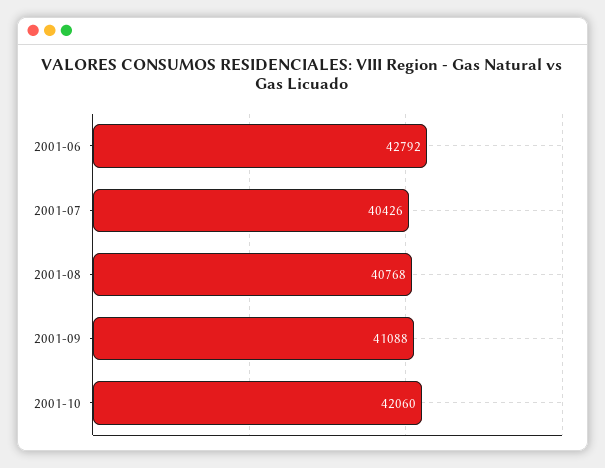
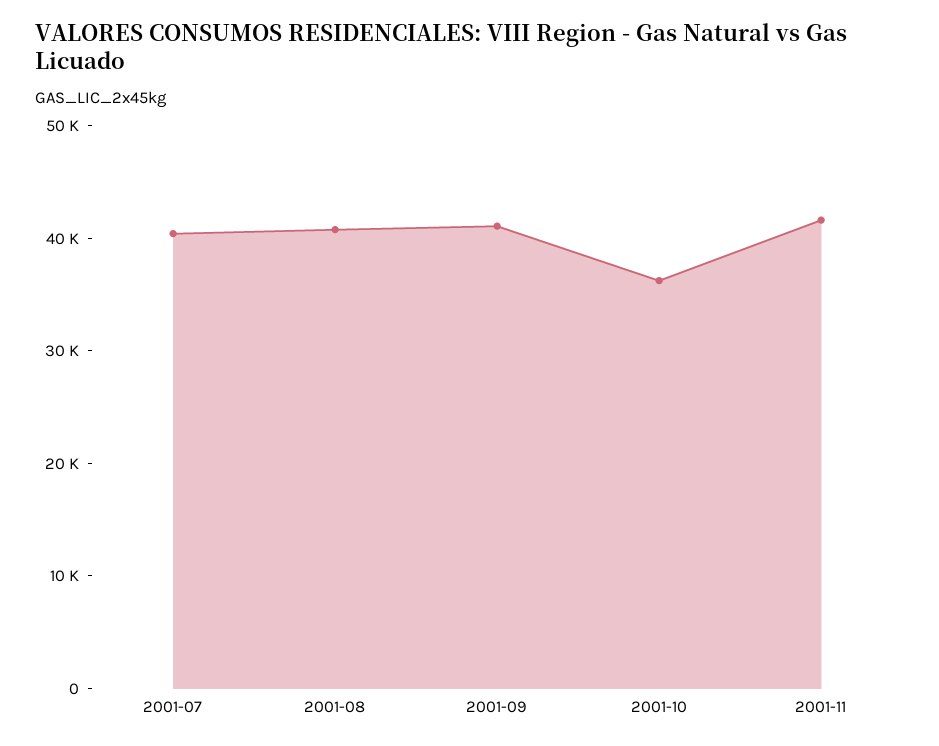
2001-06: 42792 -> none
2001-10: 42060 -> 36000
2001-11: none -> 42000

